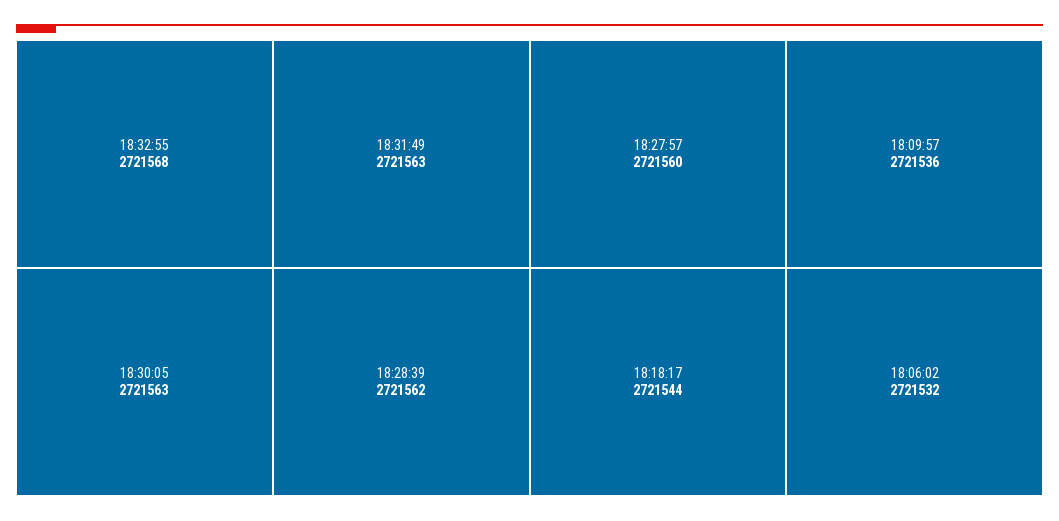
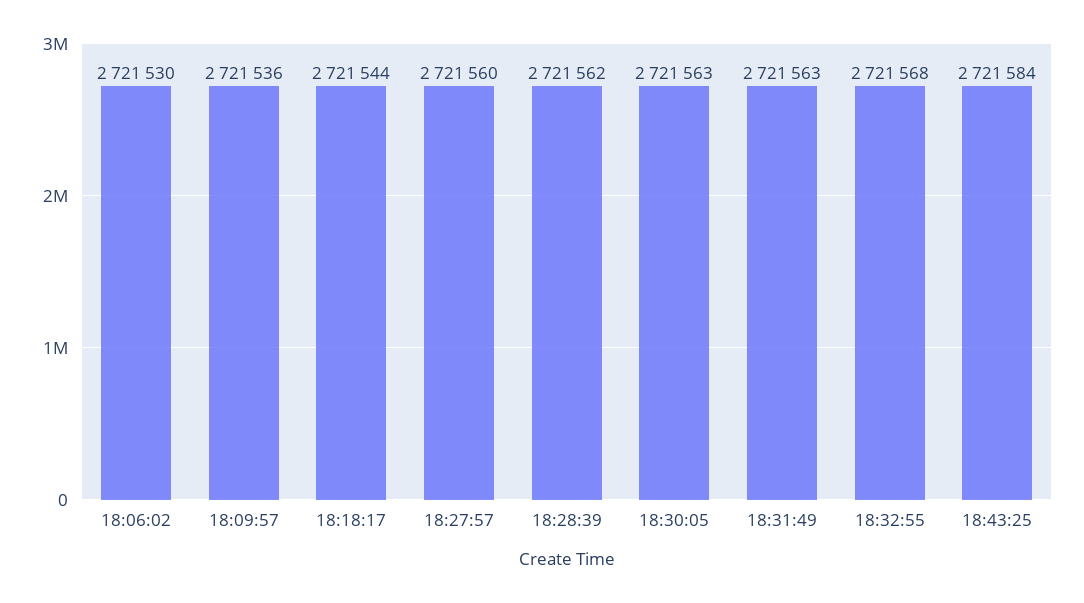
18:06:02: 2721532 -> 2721530
18:43:25: none -> 2721584

